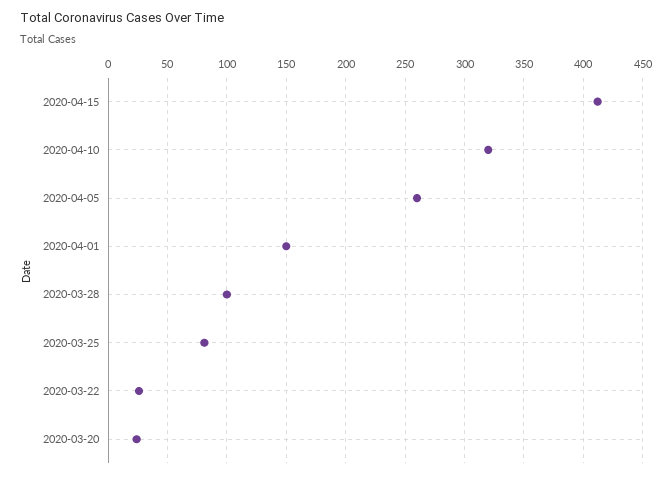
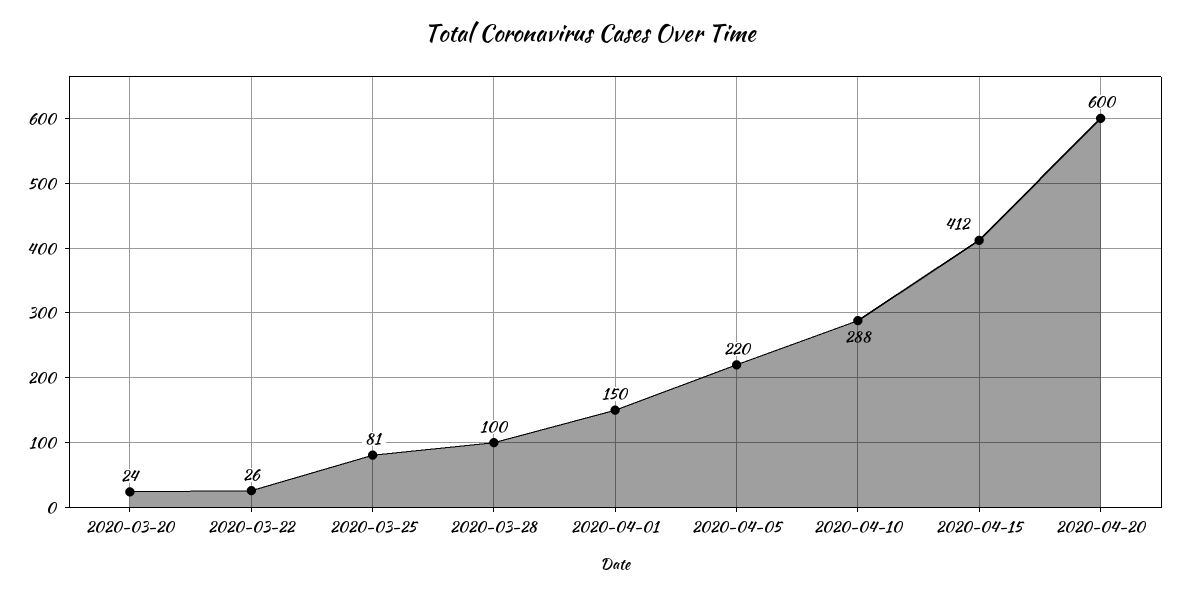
2020-04-10: 320 -> 288
2020-04-05: 260 -> 220
2020-04-20: none -> 600

